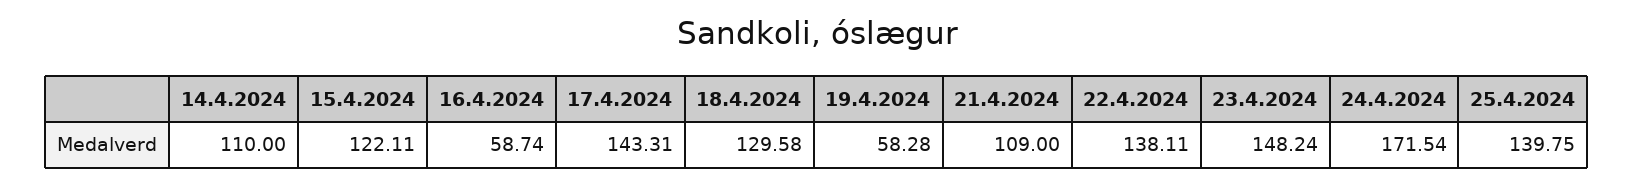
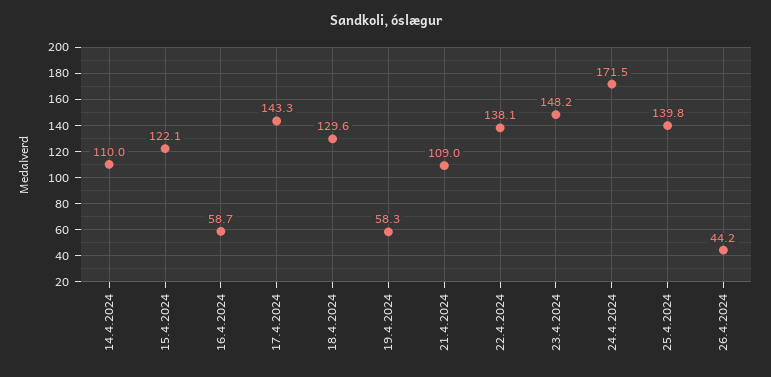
26.4.2024: none -> 44.2

